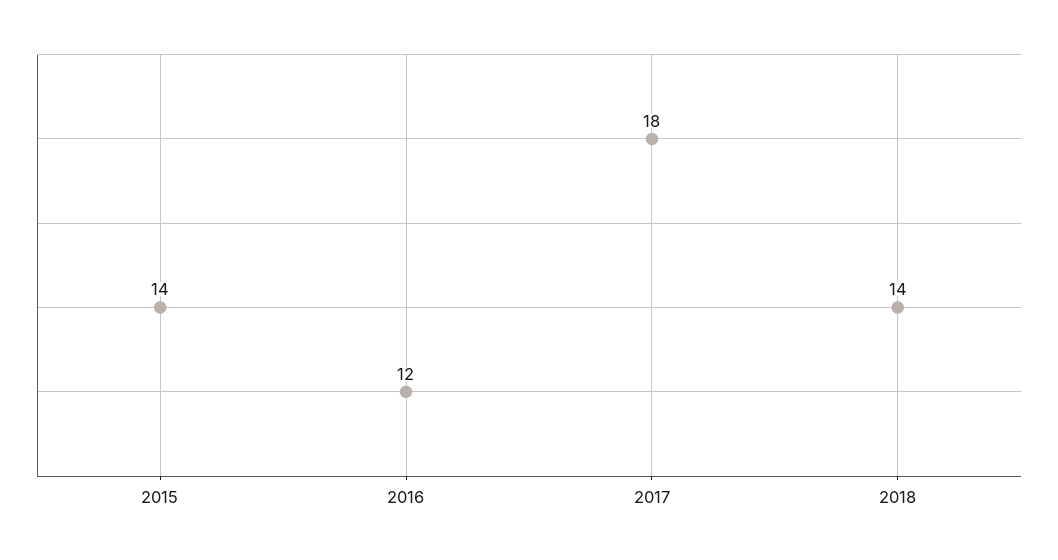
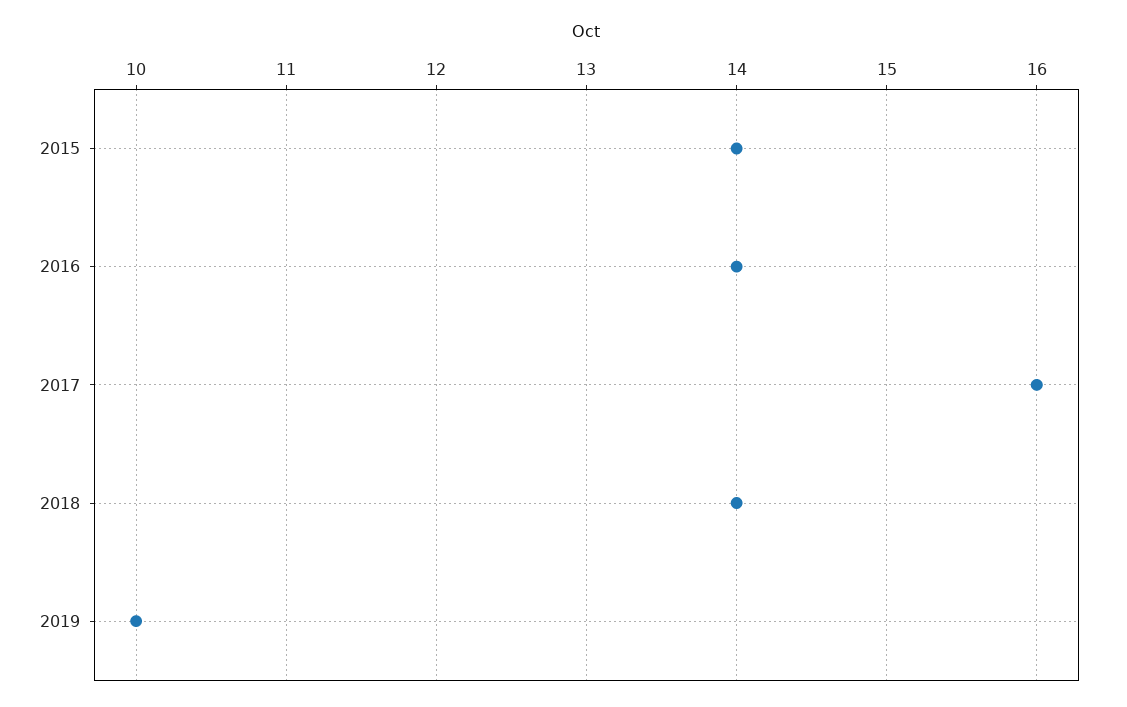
2016: 12 -> 14
2017: 18 -> 16
2019: none -> 10

